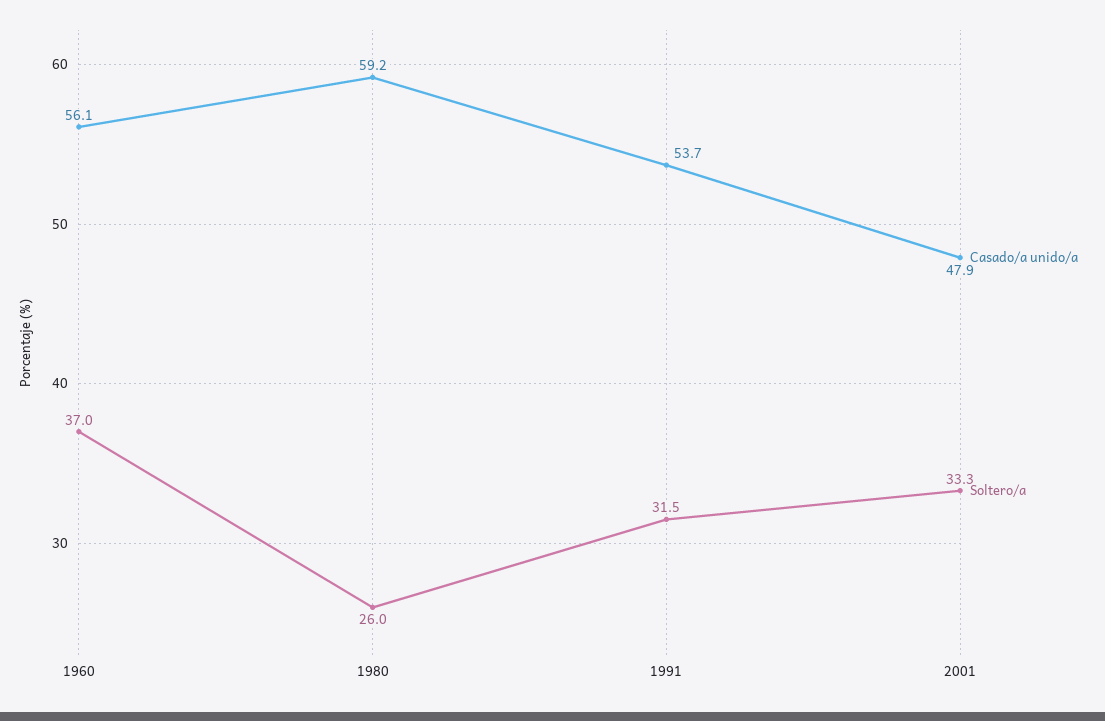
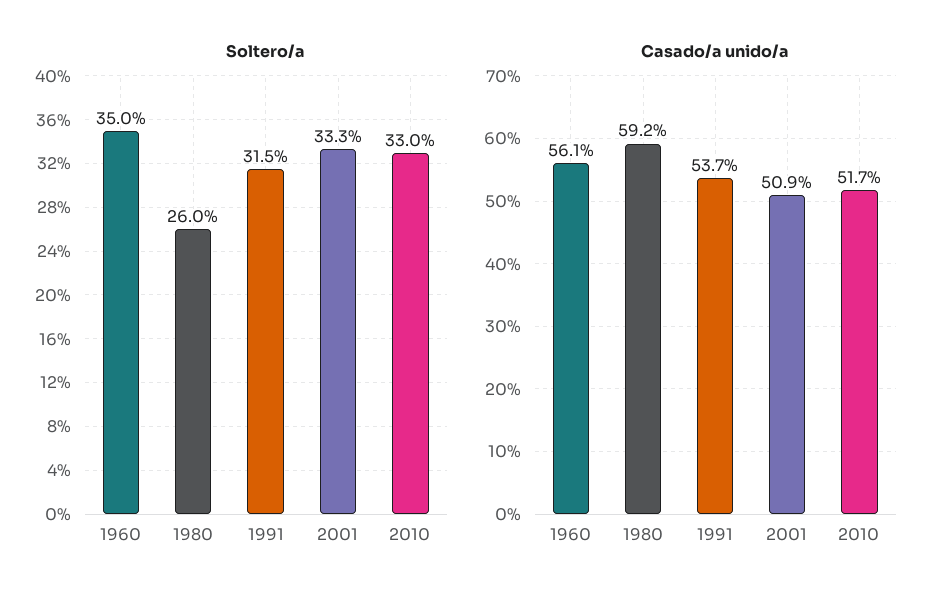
Soltero/a, 1960: 37 -> 35
Casado/a unido/a, 2001: 47.9 -> 50.9
Soltero/a, 2010: none -> 33
Casado/a unido/a, 2010: none -> 51.7

